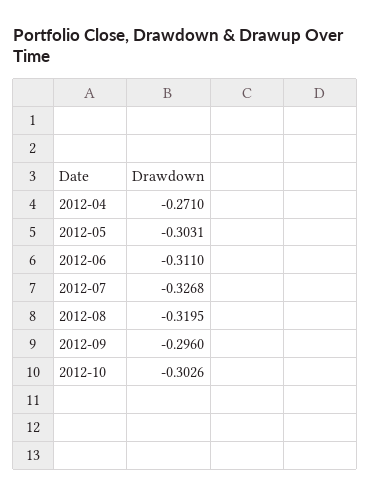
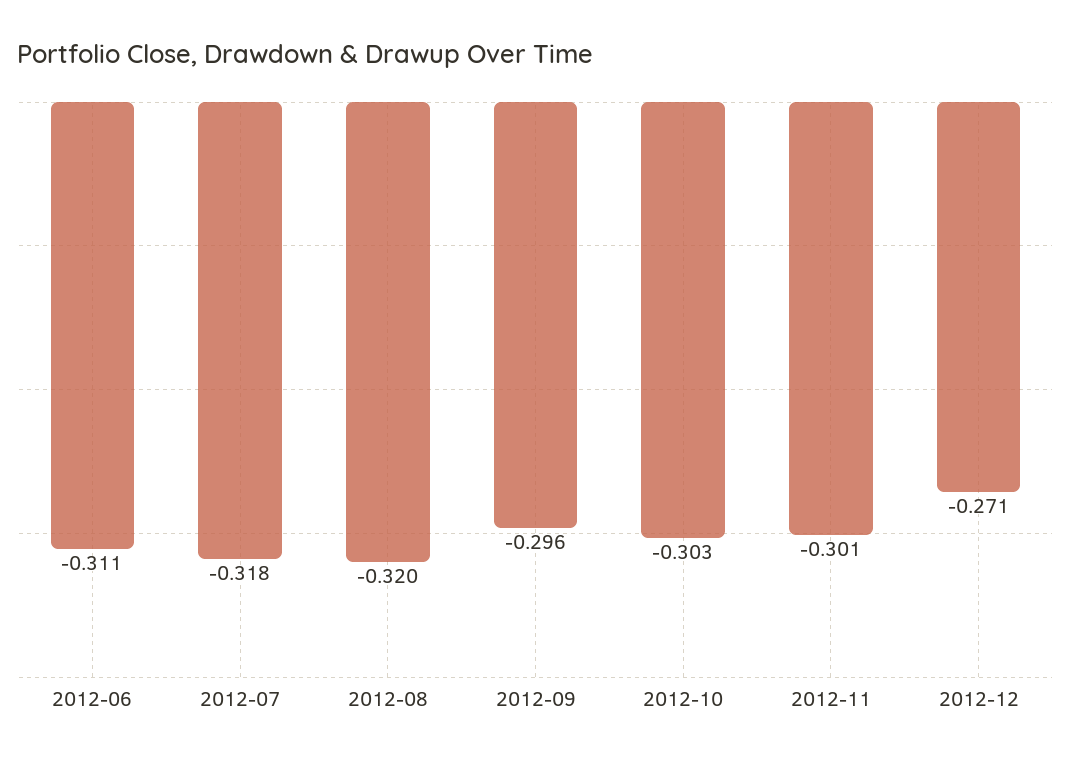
2012-04: -0.271 -> none
2012-05: -0.3031 -> none
2012-07: -0.3268 -> -0.318
2012-11: none -> -0.301
2012-12: none -> -0.271

